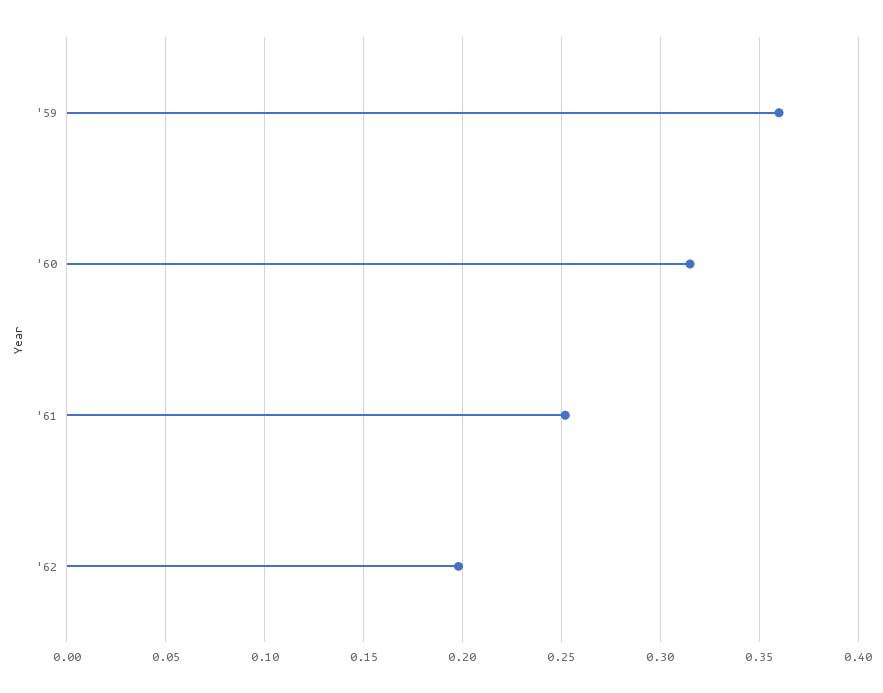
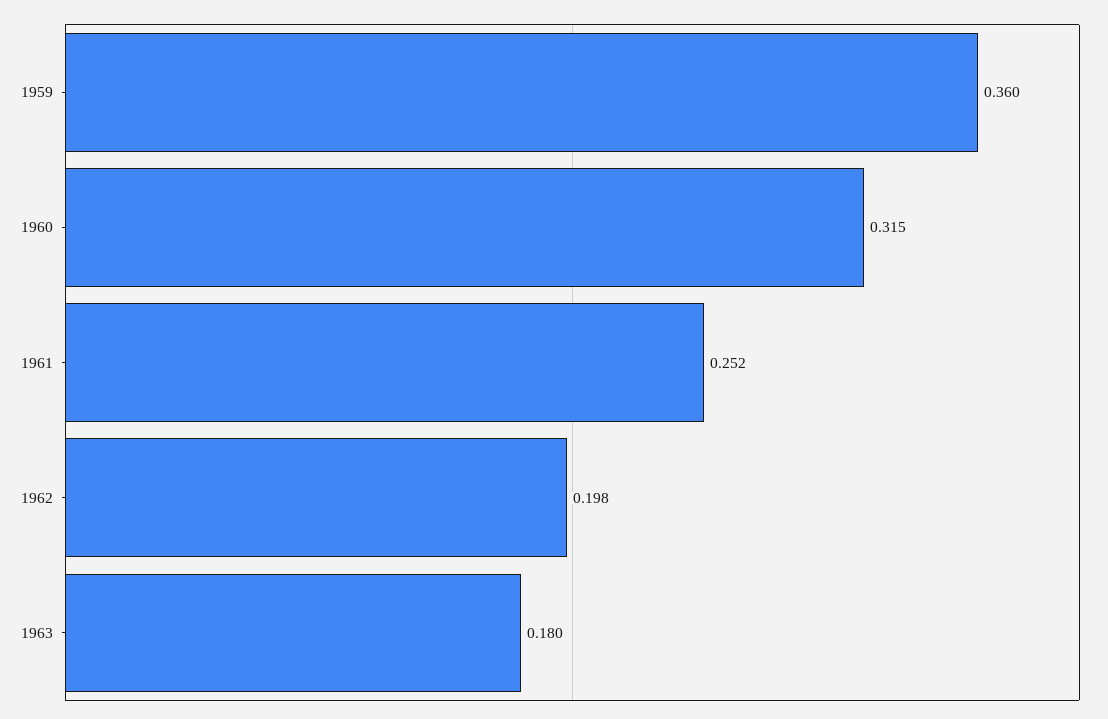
1963: none -> 0.18

